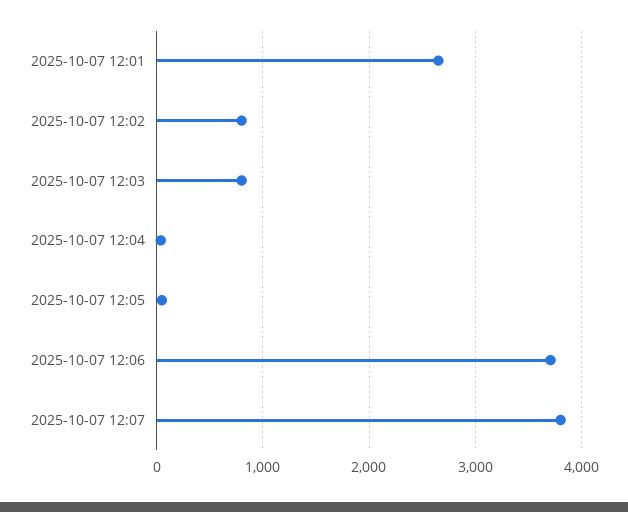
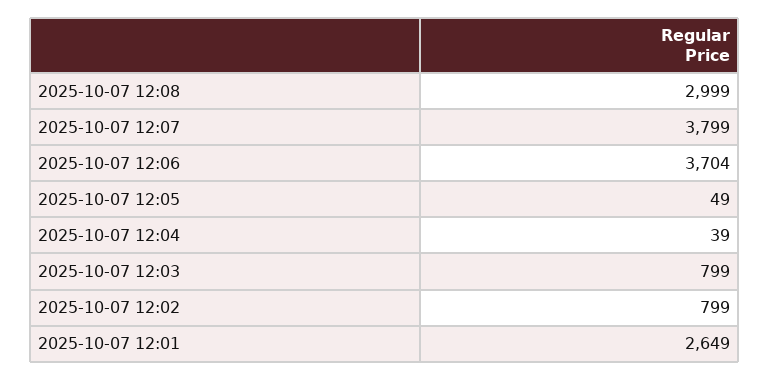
2025-10-07 12:08: none -> 2999

